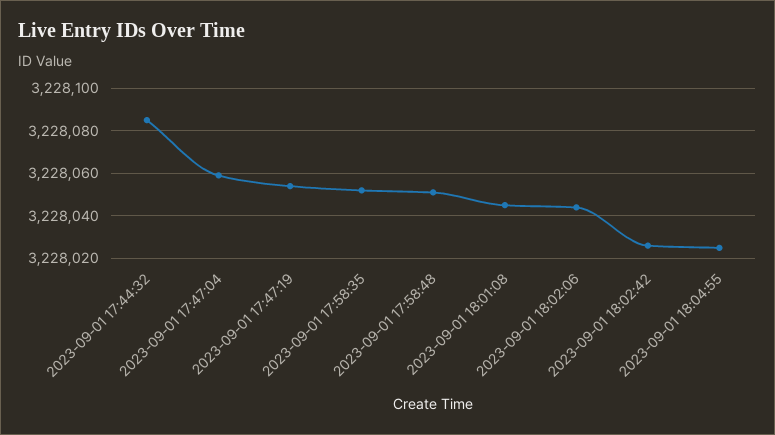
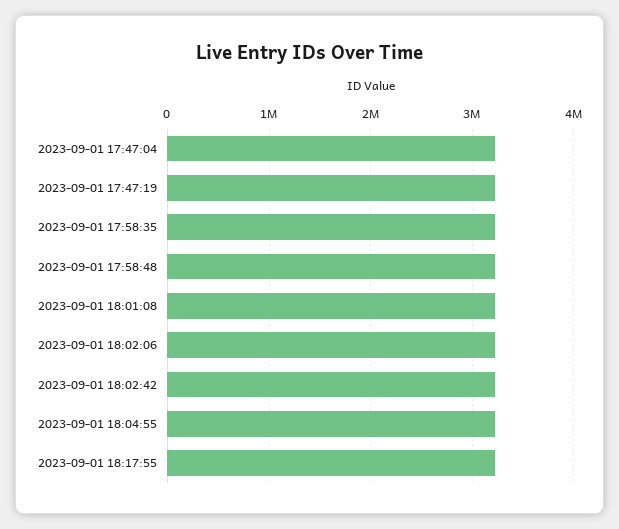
2023-09-01 17:44:32: 3228085 -> none
2023-09-01 18:17:55: none -> 3200000

